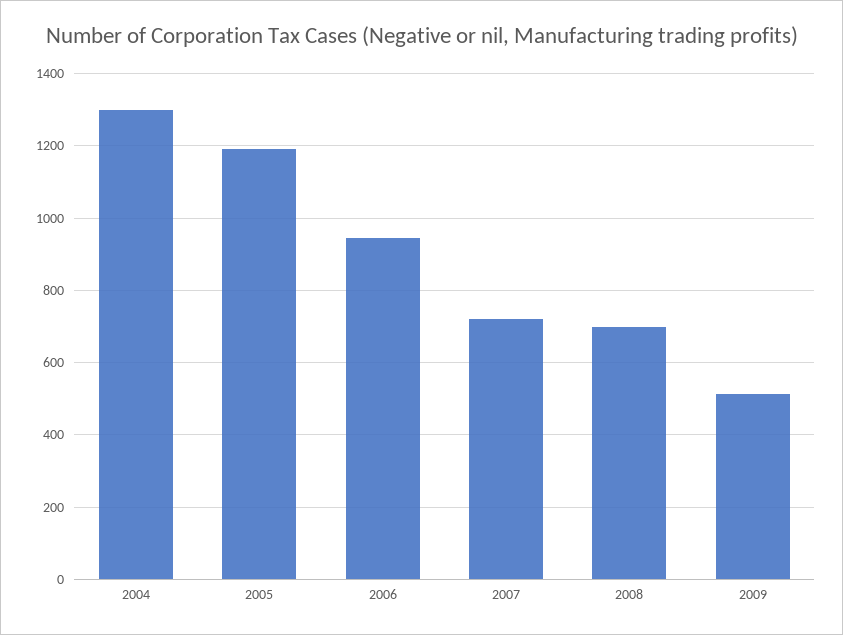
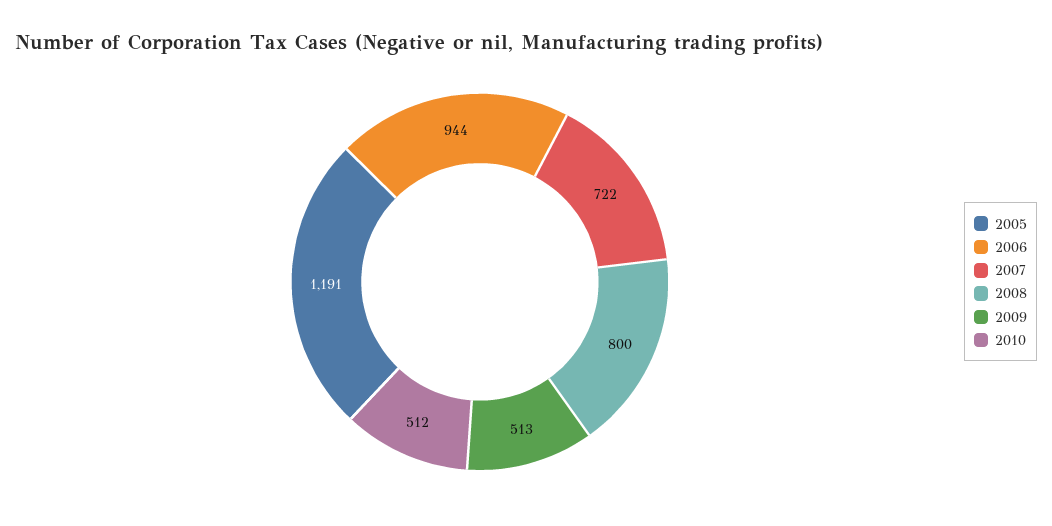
2004: 1300 -> none
2008: 700 -> 800
2010: none -> 512

